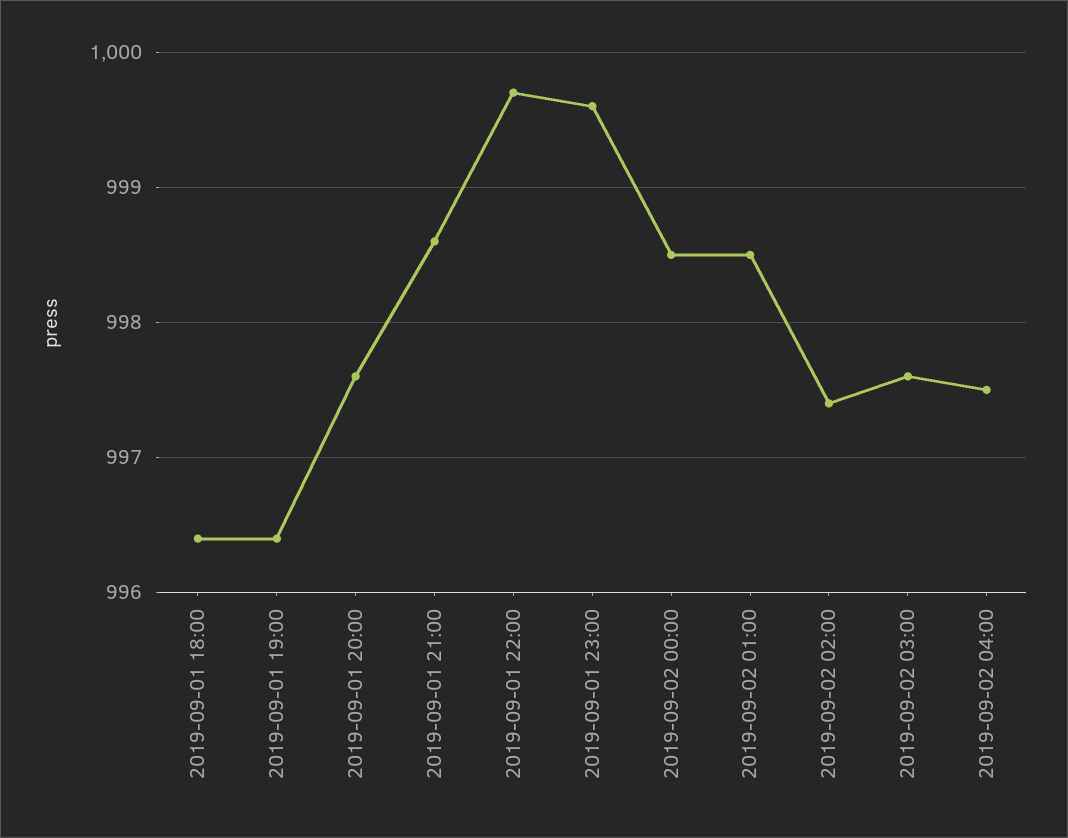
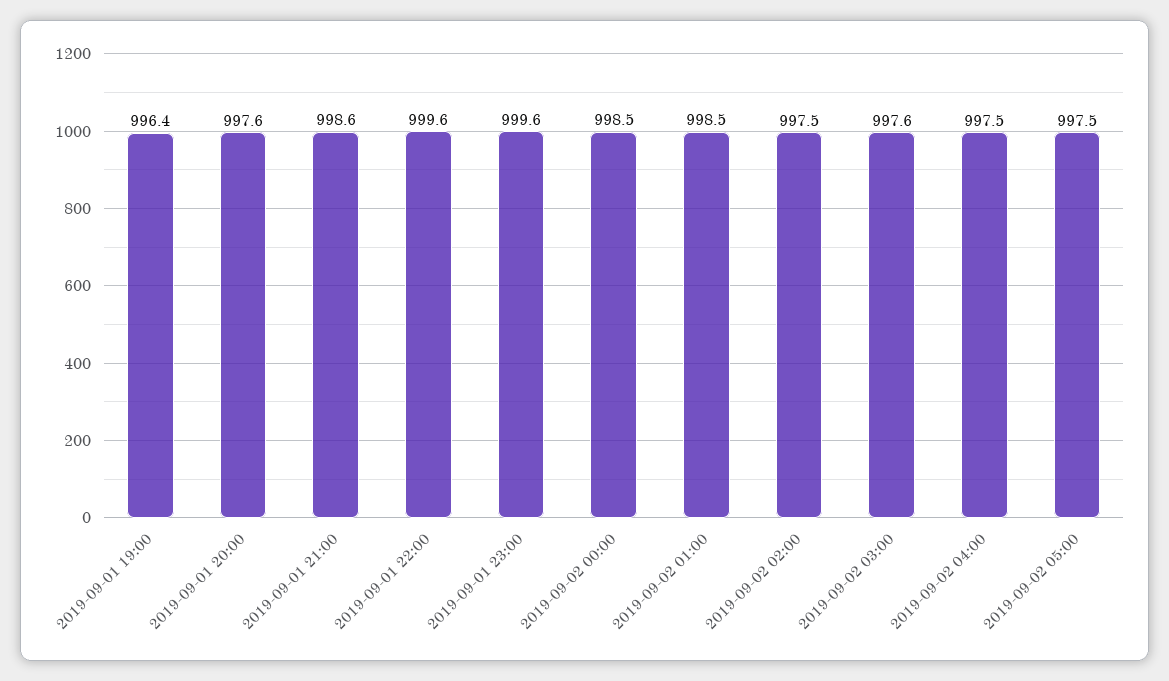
2019-09-01 18:00: 996.4 -> none
2019-09-01 22:00: 999.7 -> 999.6
2019-09-02 02:00: 997.4 -> 997.5
2019-09-02 05:00: none -> 997.5

